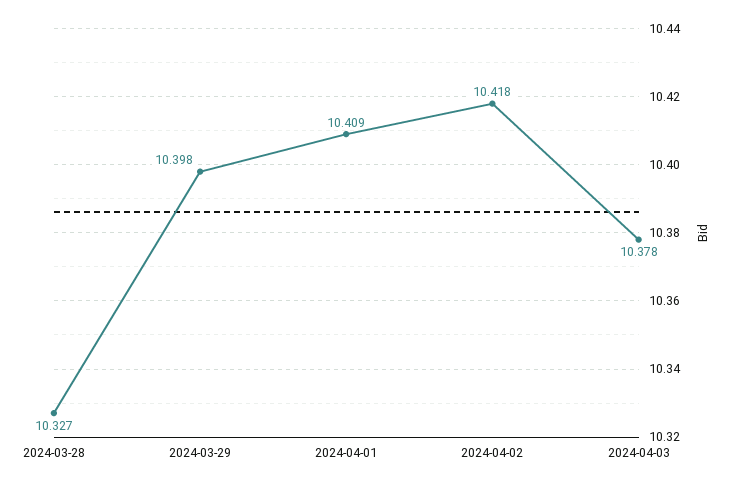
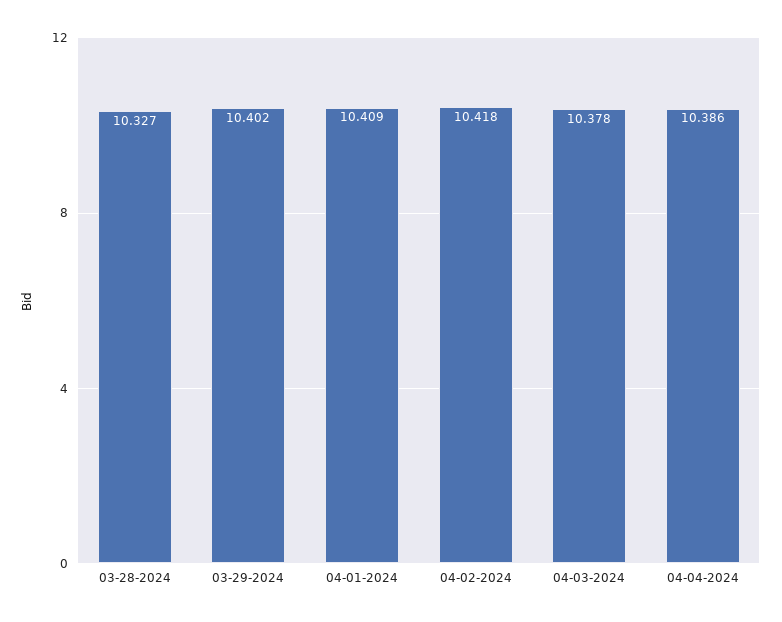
2024-03-29: 10.398 -> 10.402
04-04-2024: none -> 10.386

